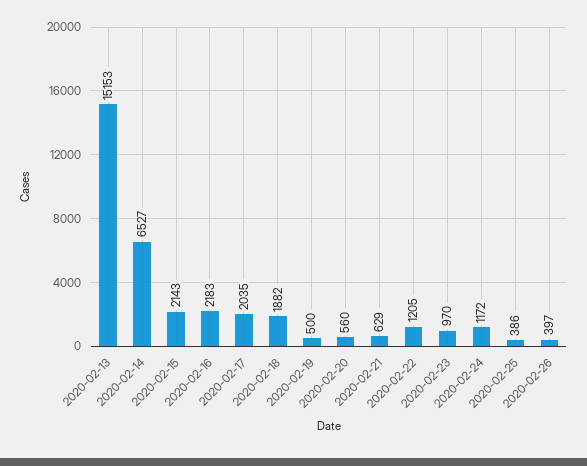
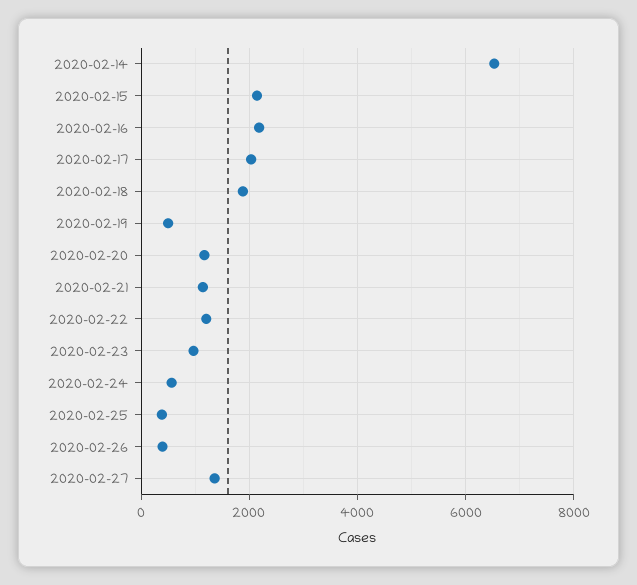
2020-02-13: 15153 -> none
2020-02-20: 560 -> 1200
2020-02-21: 629 -> 1200
2020-02-24: 1172 -> 600
2020-02-27: none -> 1400

